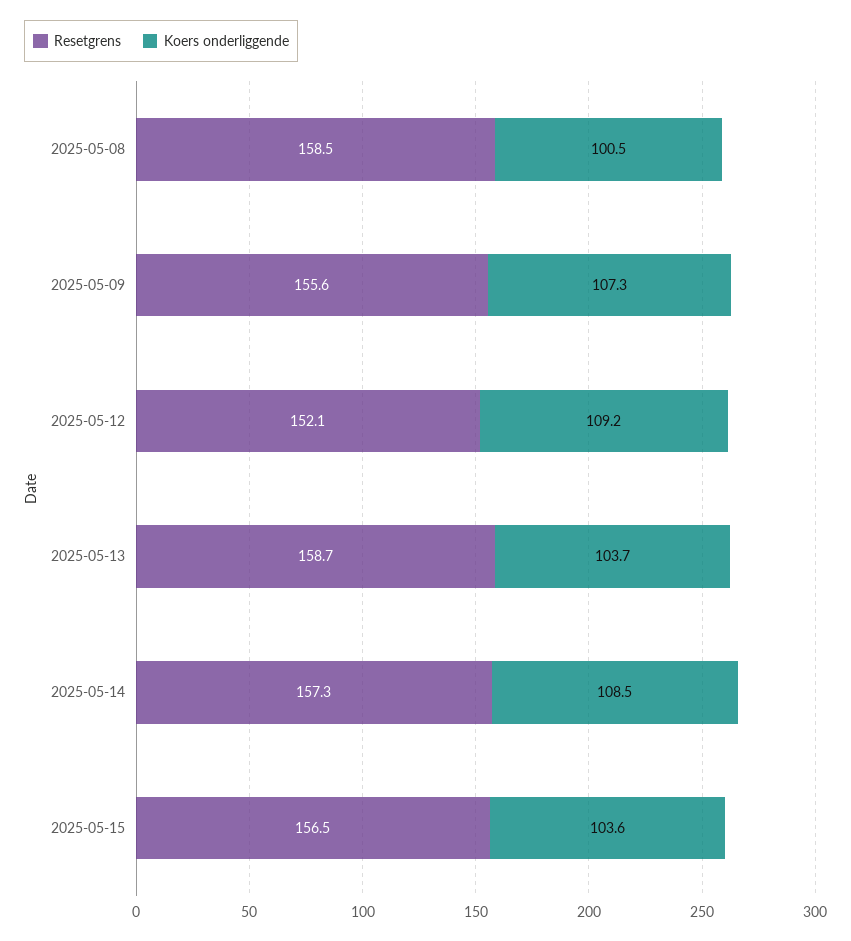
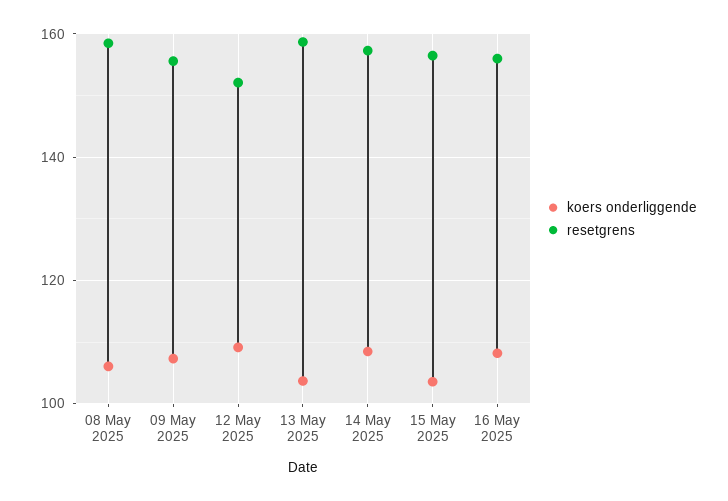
Koers onderliggende, 2025-05-08: 100.5 -> 106
Koers onderliggende, 16 May 2025: none -> 108
Resetgrens, 16 May 2025: none -> 156

